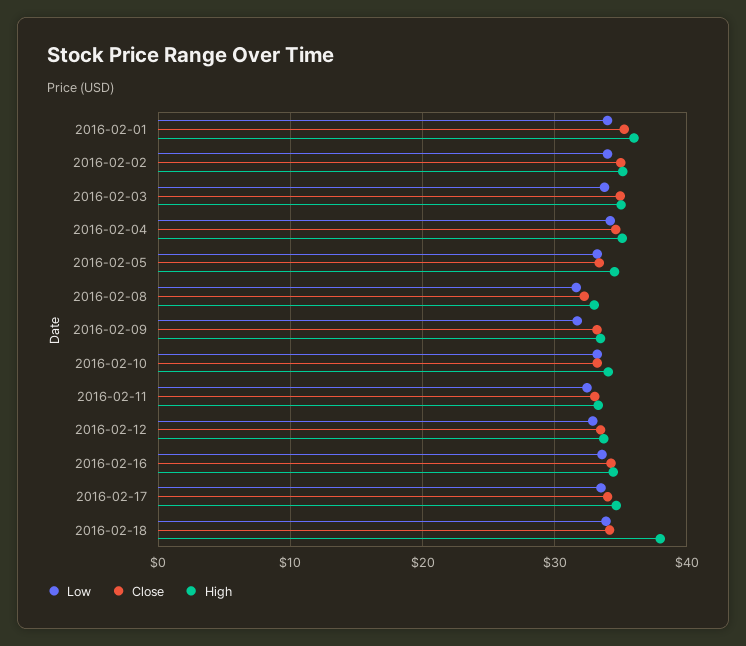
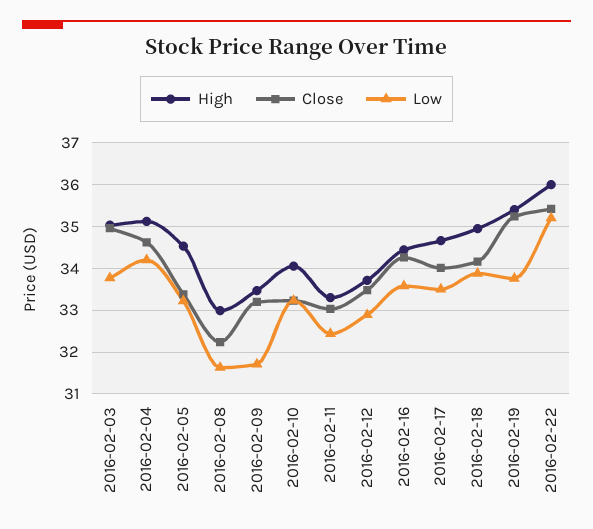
Low, 2016-02-01: 34 -> none
Close, 2016-02-01: 35 -> none
High, 2016-02-01: 36 -> none
Low, 2016-02-02: 34 -> none
Close, 2016-02-02: 35 -> none
High, 2016-02-02: 35 -> none
High, 2016-02-18: 38 -> 35
High, 2016-02-19: none -> 35.4
Close, 2016-02-19: none -> 35.2
Low, 2016-02-19: none -> 33.8
High, 2016-02-22: none -> 36
Close, 2016-02-22: none -> 35.4
Low, 2016-02-22: none -> 35.2

